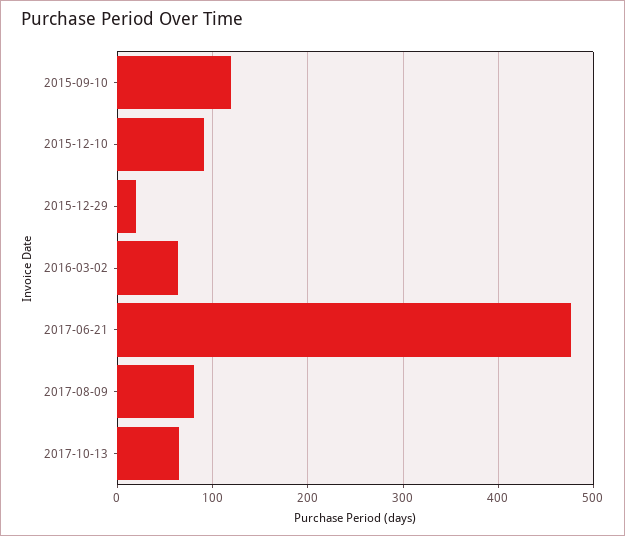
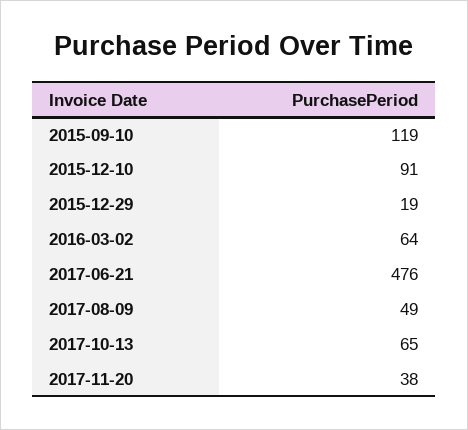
2017-08-09: 80 -> 49
2017-11-20: none -> 38

